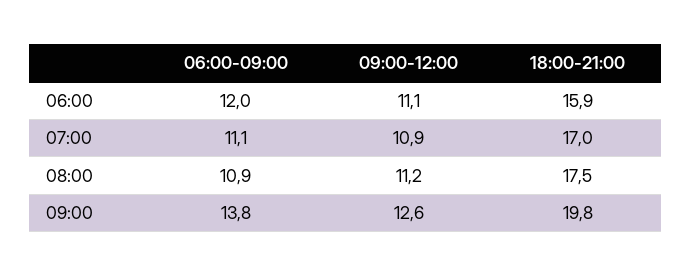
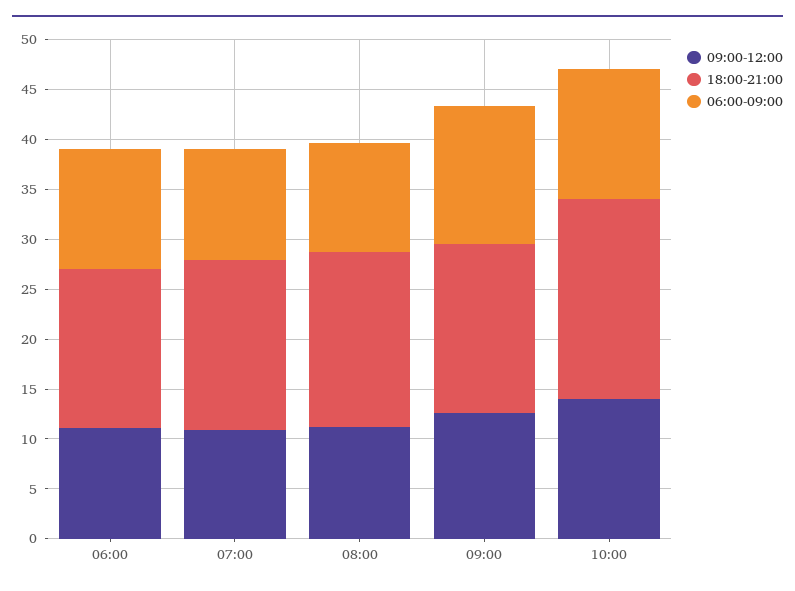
18:00-21:00, 09:00: 19.8 -> 17
09:00-12:00, 10:00: none -> 14
18:00-21:00, 10:00: none -> 20
06:00-09:00, 10:00: none -> 13

